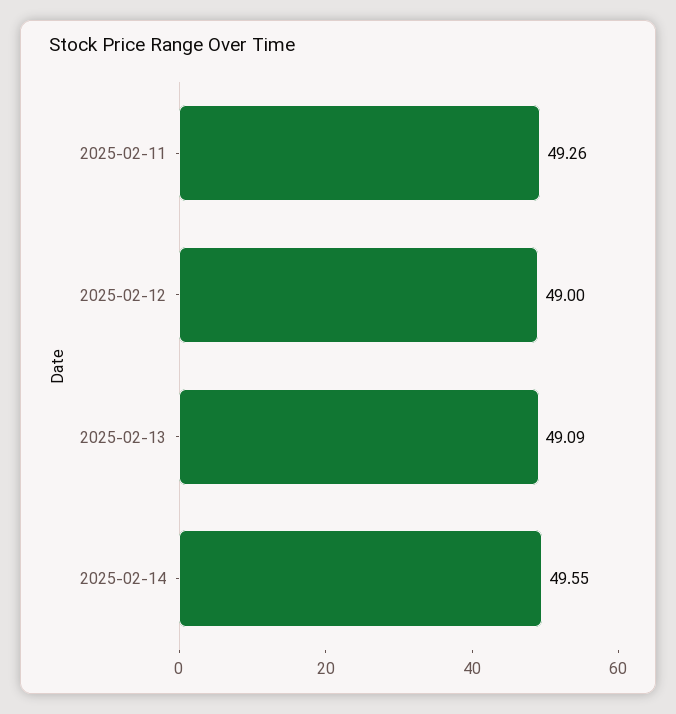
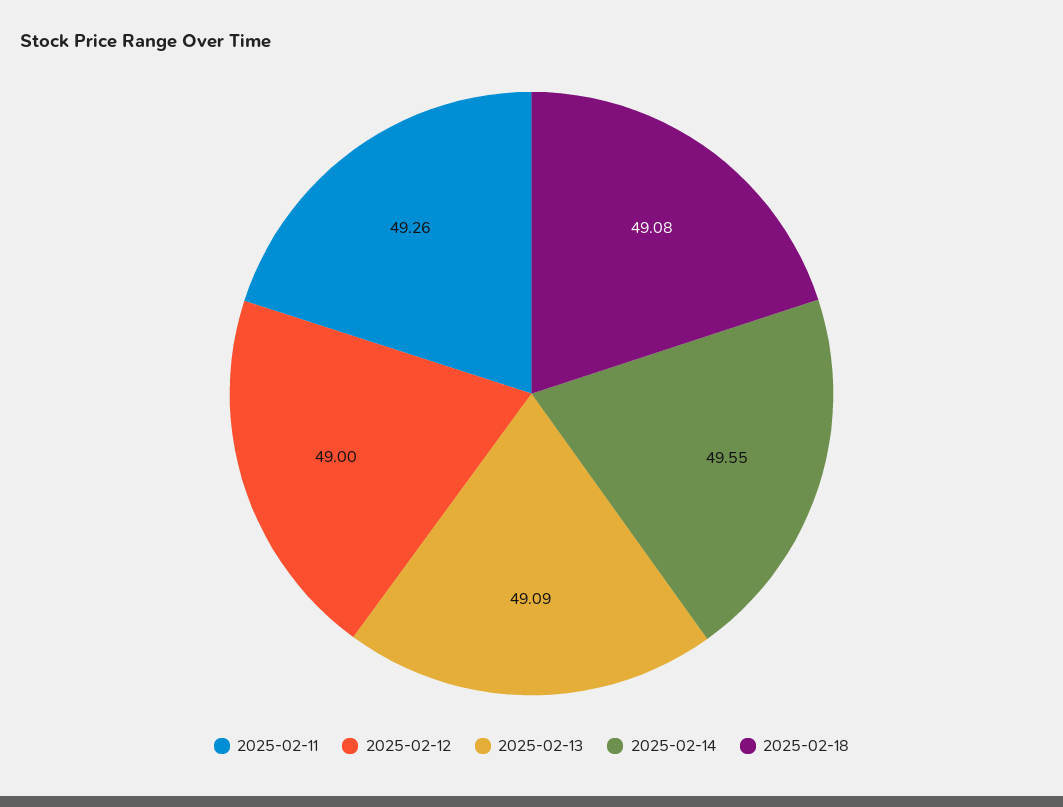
2025-02-18: none -> 49.08

